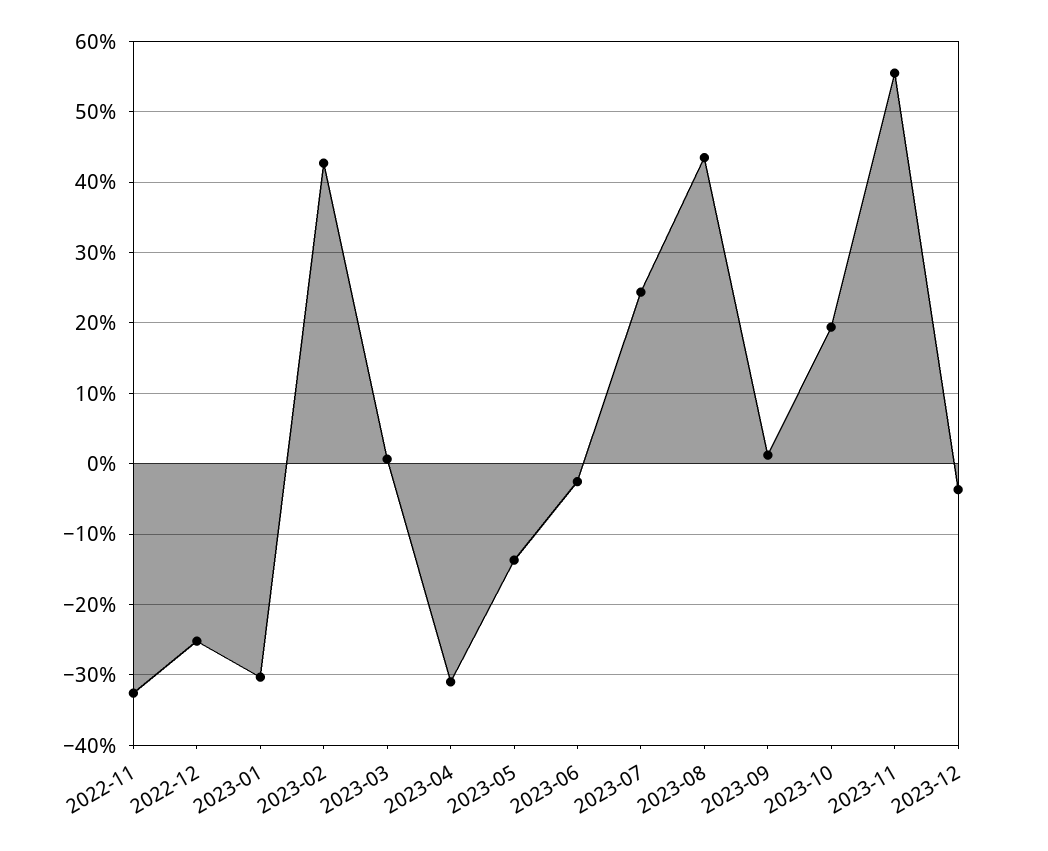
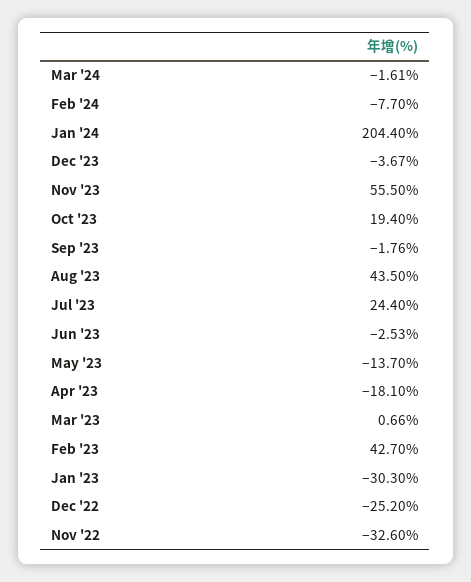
2023-04: -31 -> -18.1
2023-09: 1 -> -1.76
Mar '24: none -> -1.61
Feb '24: none -> -7.7
Jan '24: none -> 204.4

